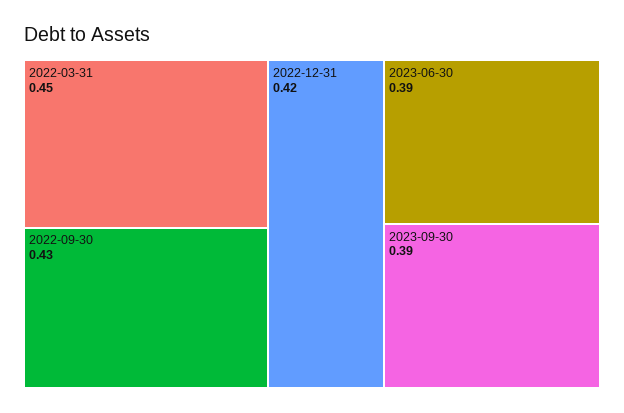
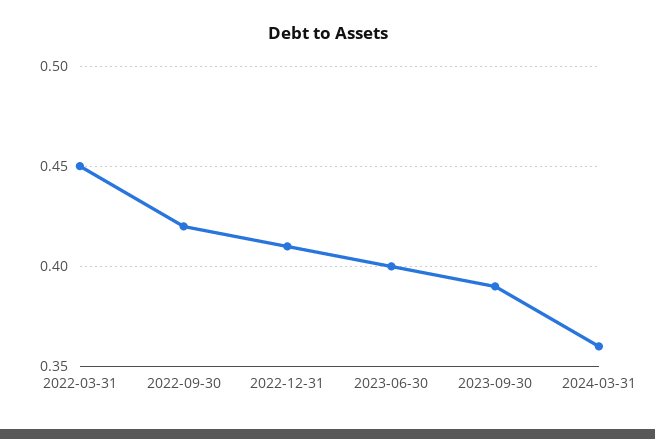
2022-09-30: 0.43 -> 0.42
2022-12-31: 0.42 -> 0.41
2023-06-30: 0.39 -> 0.4
2024-03-31: none -> 0.36

